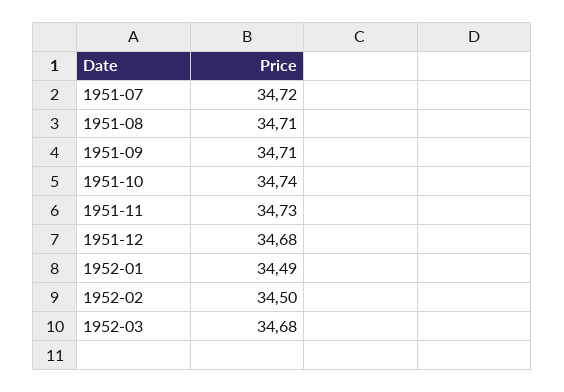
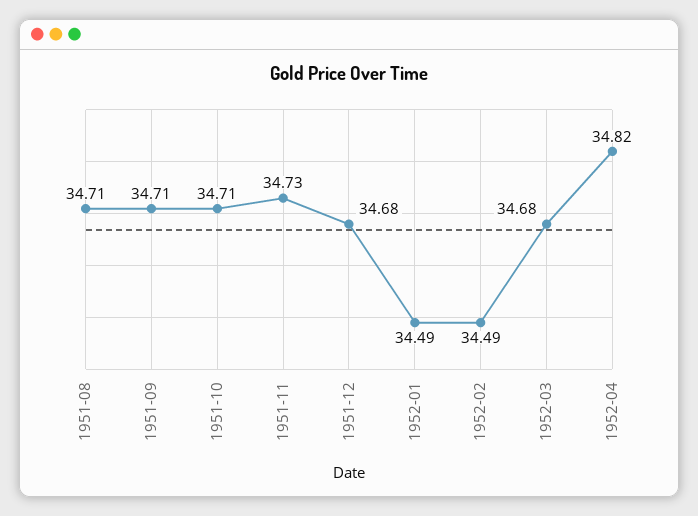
1951-07: 34.72 -> none
1951-10: 34.74 -> 34.71
1952-02: 34.5 -> 34.49
1952-04: none -> 34.82

